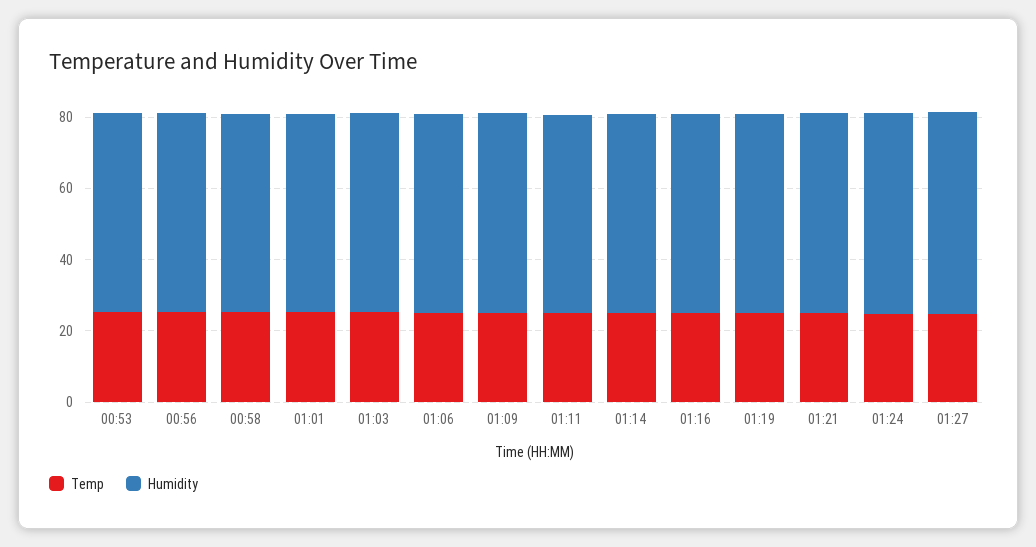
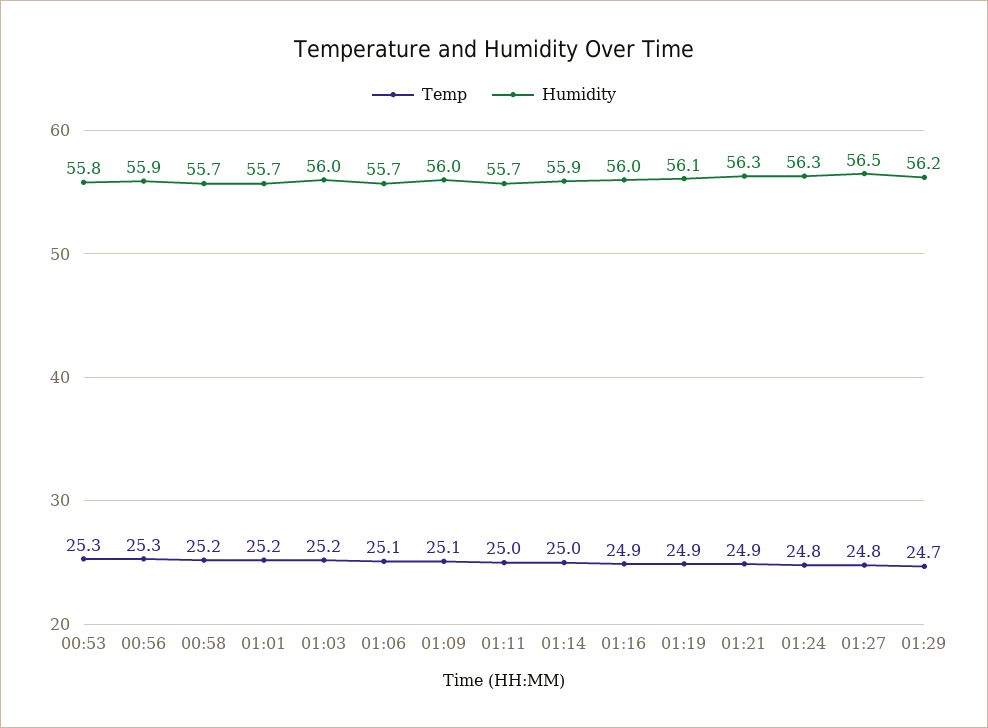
Temp, 01:29: none -> 24.7
Humidity, 01:29: none -> 56.2

